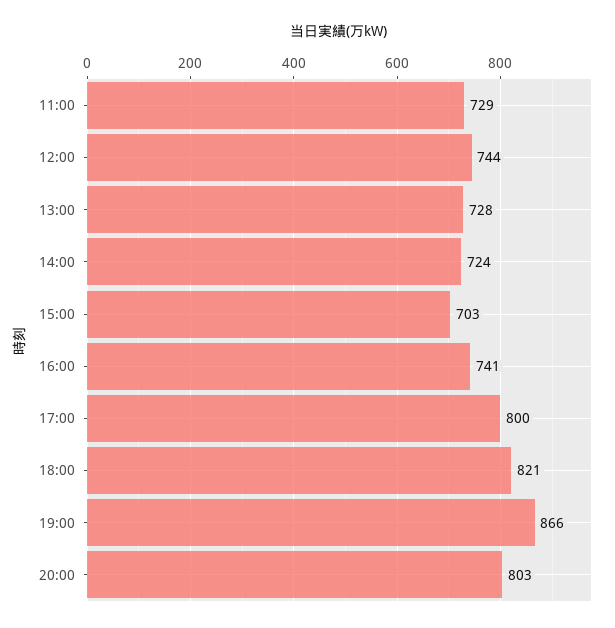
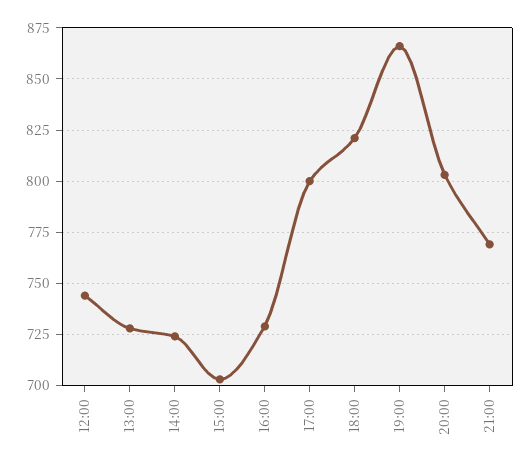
11:00: 729 -> none
16:00: 741 -> 730
21:00: none -> 770

